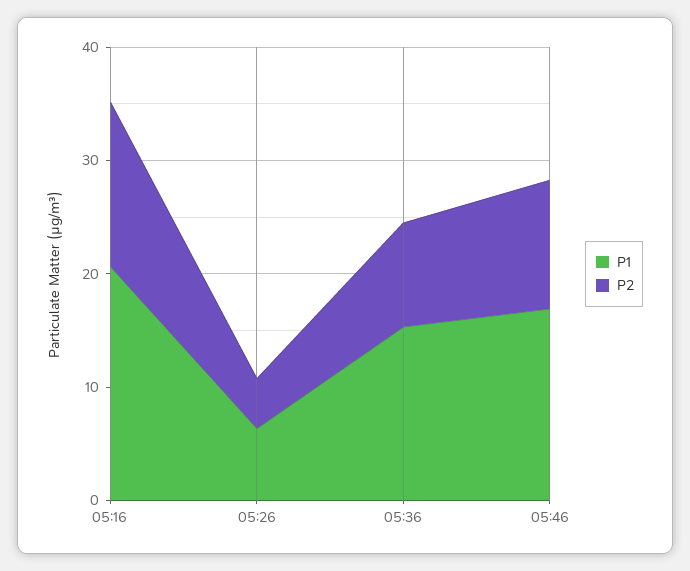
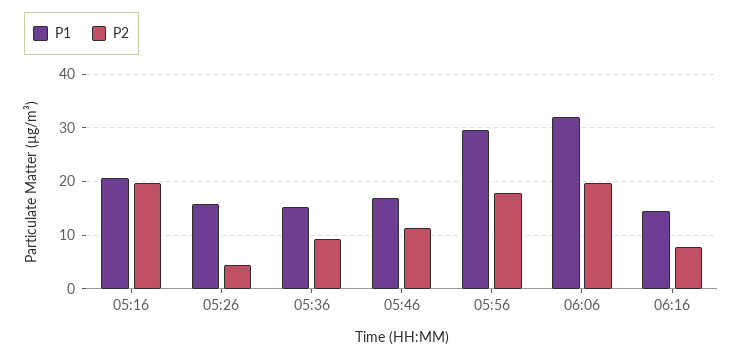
P2, 05:16: 14 -> 20
P1, 05:26: 6 -> 16
P1, 05:56: none -> 30
P2, 05:56: none -> 18
P1, 06:06: none -> 32
P2, 06:06: none -> 20
P1, 06:16: none -> 14
P2, 06:16: none -> 8

